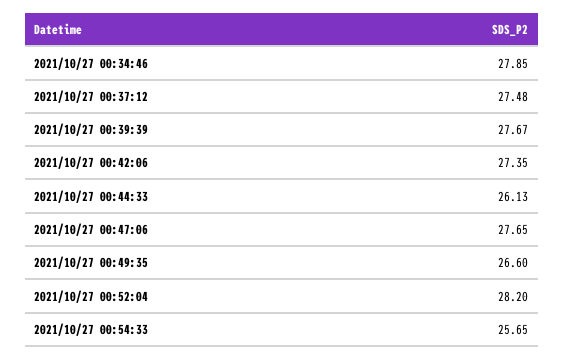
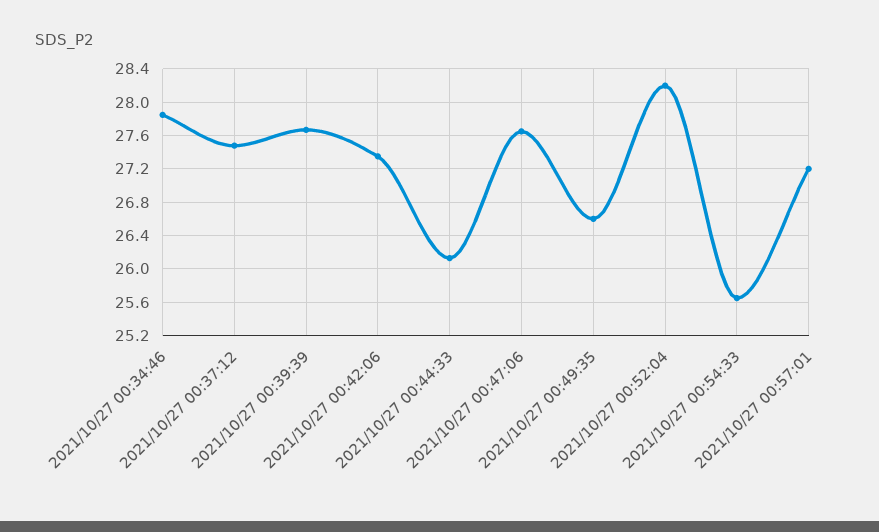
2021/10/27 00:57:01: none -> 27.2

